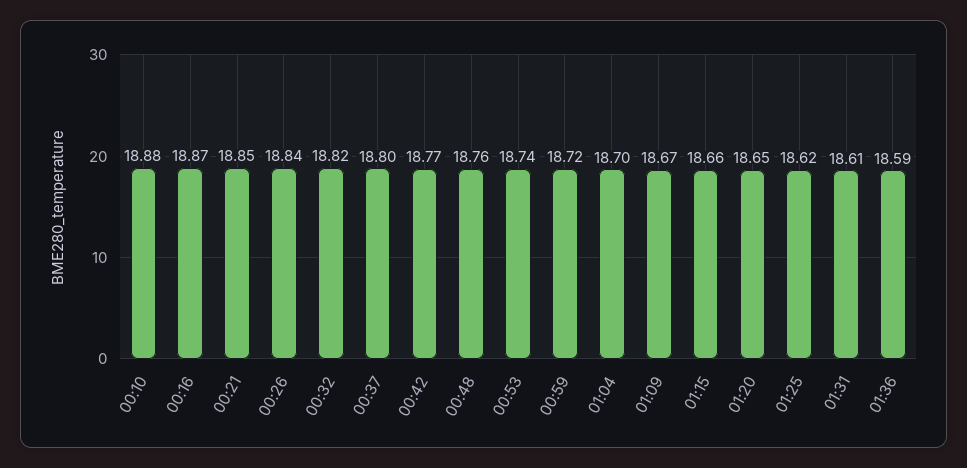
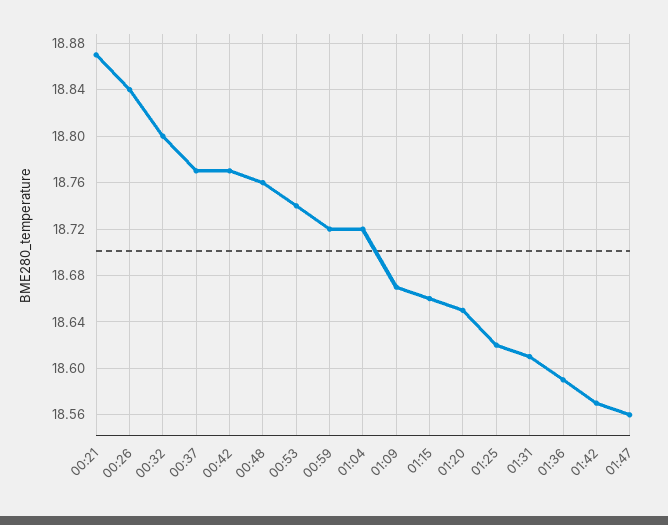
00:10: 18.88 -> none
00:16: 18.87 -> none
00:21: 18.85 -> 18.87
00:32: 18.82 -> 18.8
00:37: 18.8 -> 18.77
01:04: 18.7 -> 18.72
01:42: none -> 18.57
01:47: none -> 18.56

